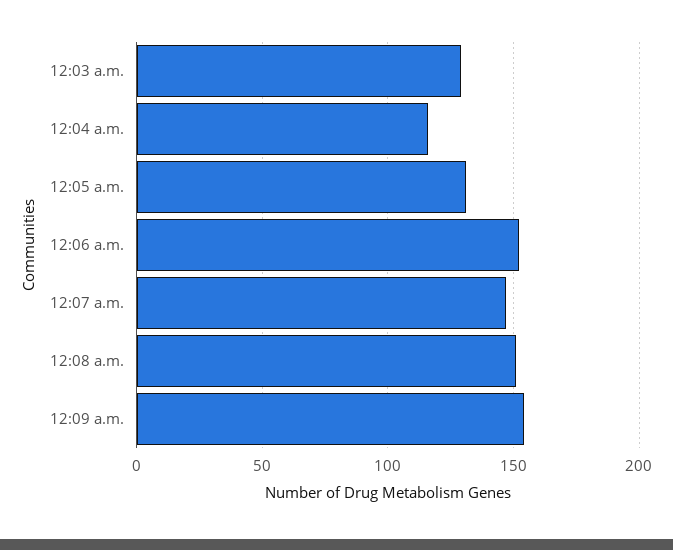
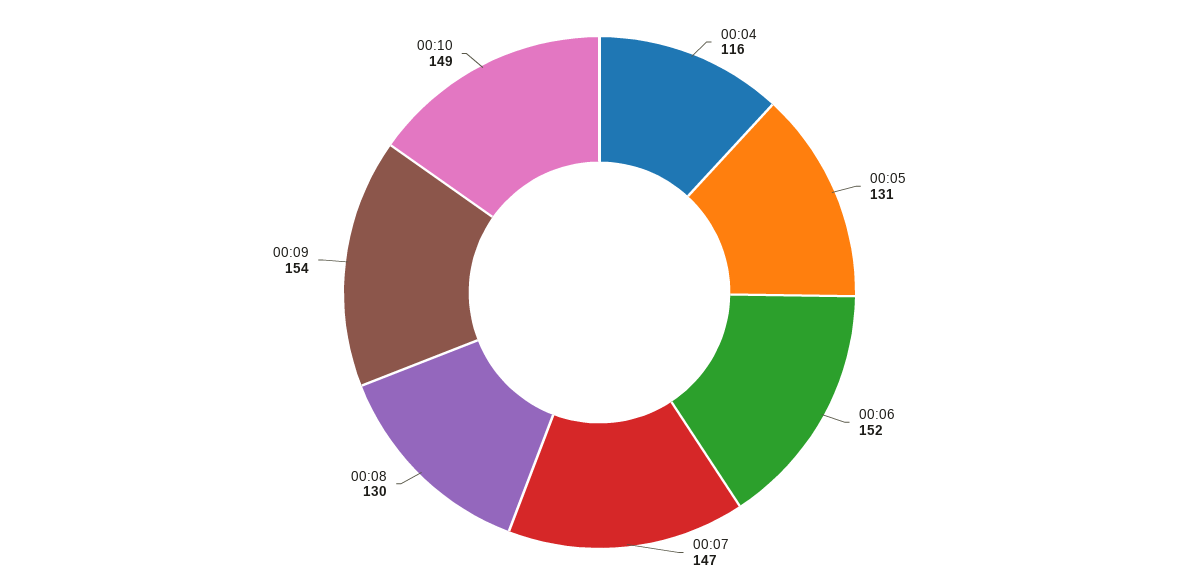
12:03 a.m.: 130 -> none
12:08 a.m.: 150 -> 130
00:10: none -> 149

